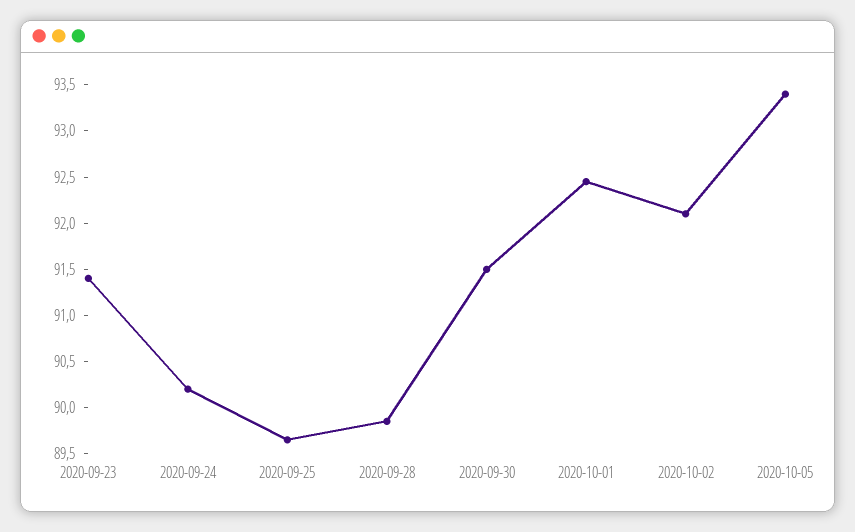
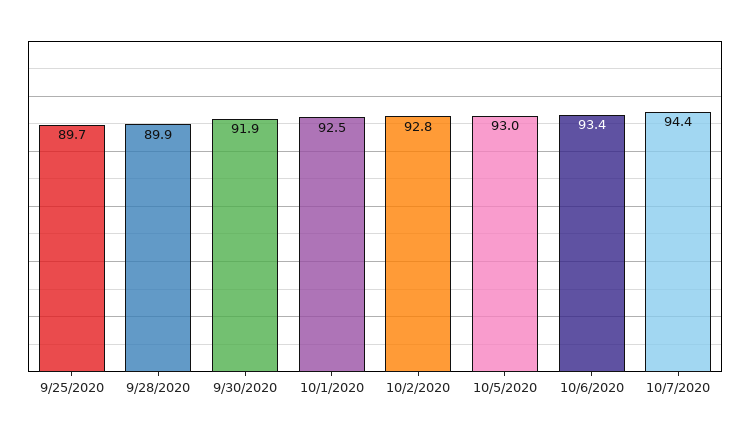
2020-09-23: 91.4 -> none
2020-09-24: 90.2 -> none
2020-09-30: 91.5 -> 91.9
2020-10-02: 92.1 -> 92.8
2020-10-05: 93.4 -> 93
10/6/2020: none -> 93.4
10/7/2020: none -> 94.4

